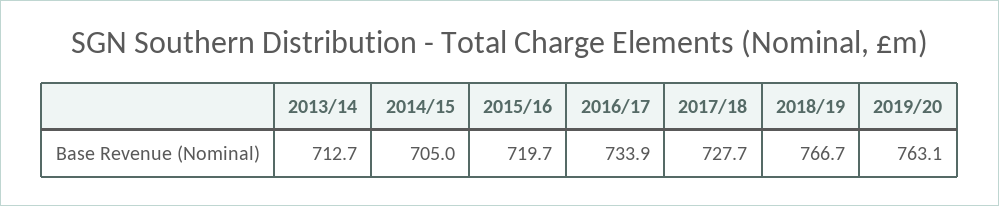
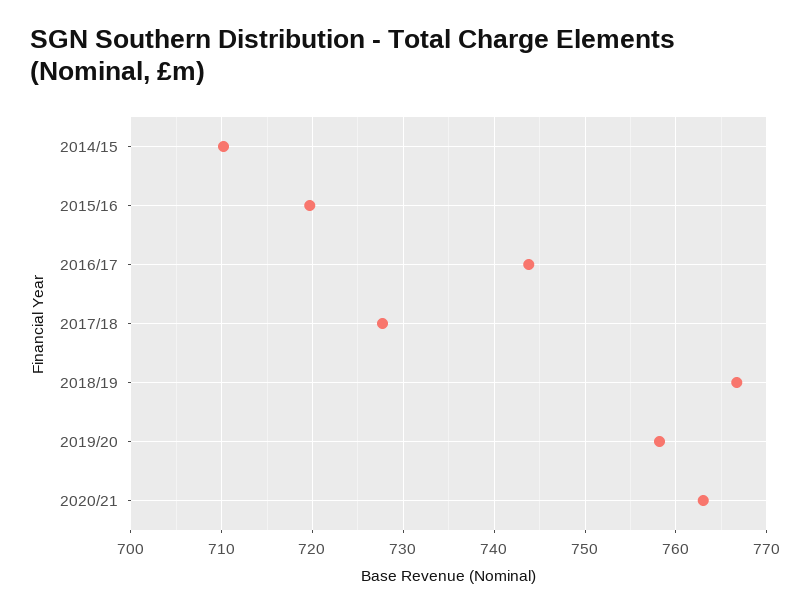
2013/14: 712.7 -> none
2014/15: 705 -> 710
2016/17: 733.9 -> 744
2019/20: 763.1 -> 758
2020/21: none -> 763

